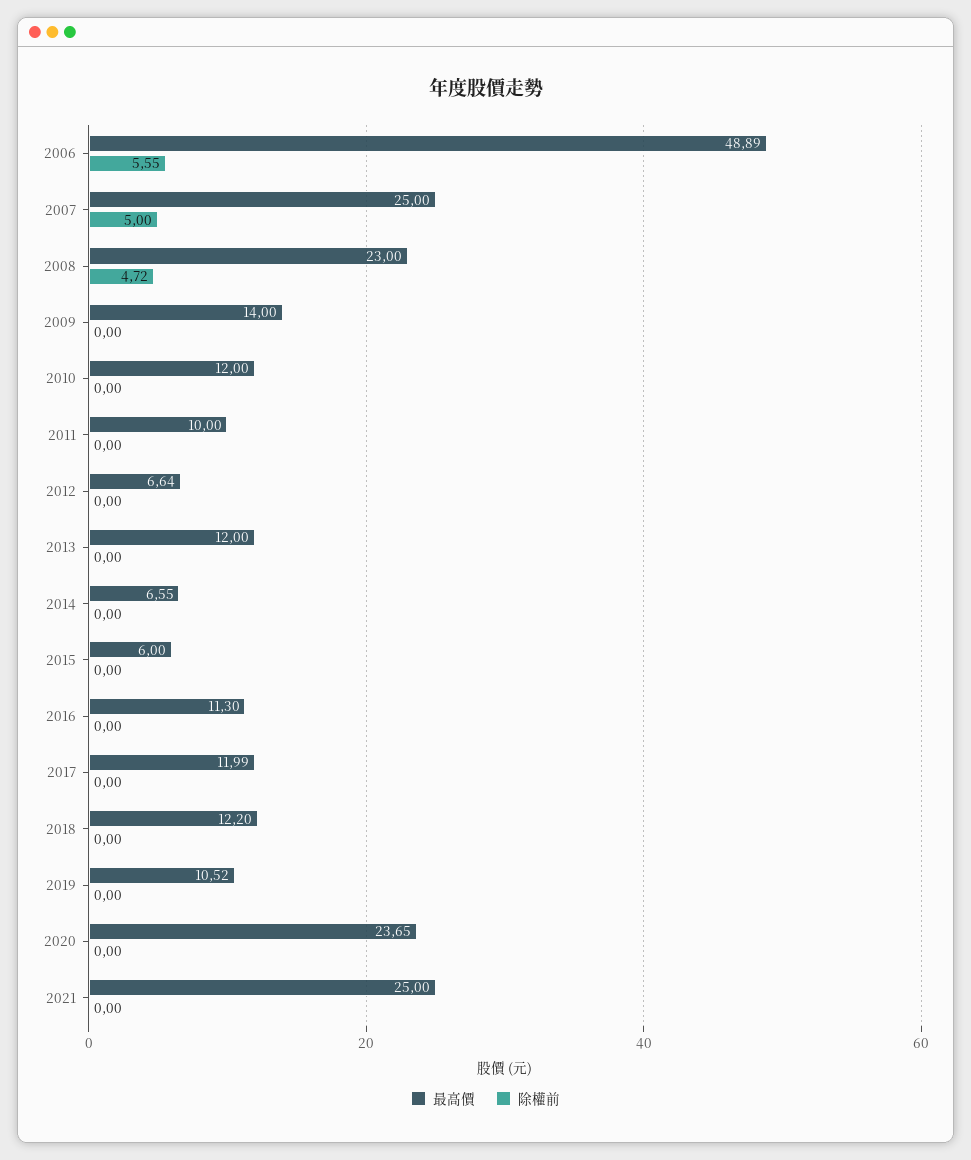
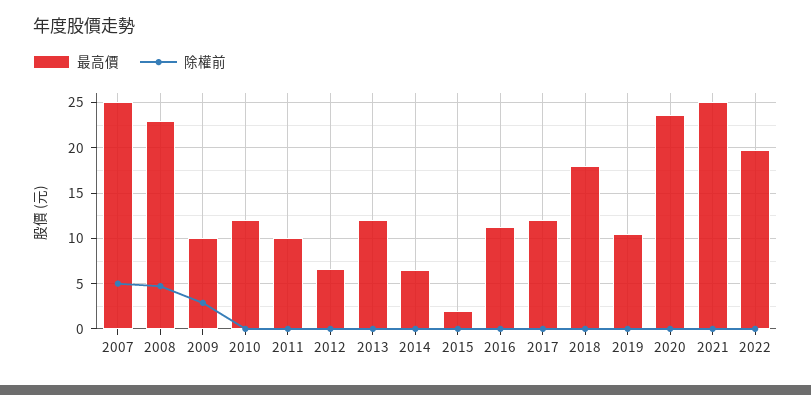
最高價, 2006: 48.89 -> none
除權前, 2006: 5.55 -> none
最高價, 2009: 14 -> 10
除權前, 2009: 0 -> 3
最高價, 2015: 6 -> 2
最高價, 2018: 12.2 -> 18
最高價, 2022: none -> 20
除權前, 2022: none -> 0

